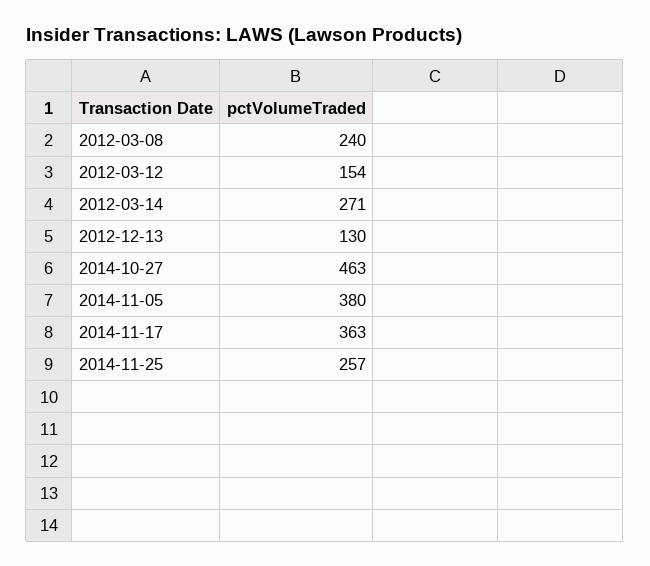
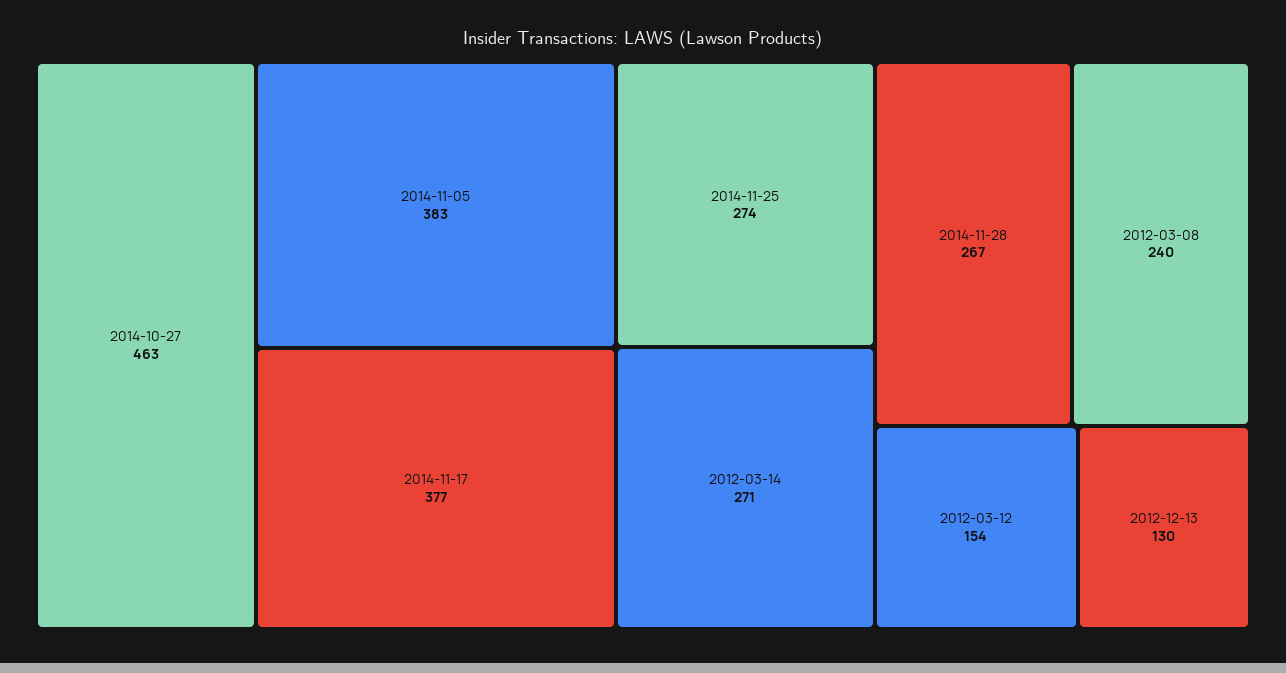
2014-11-05: 380 -> 383
2014-11-17: 363 -> 377
2014-11-25: 257 -> 274
2014-11-28: none -> 267

